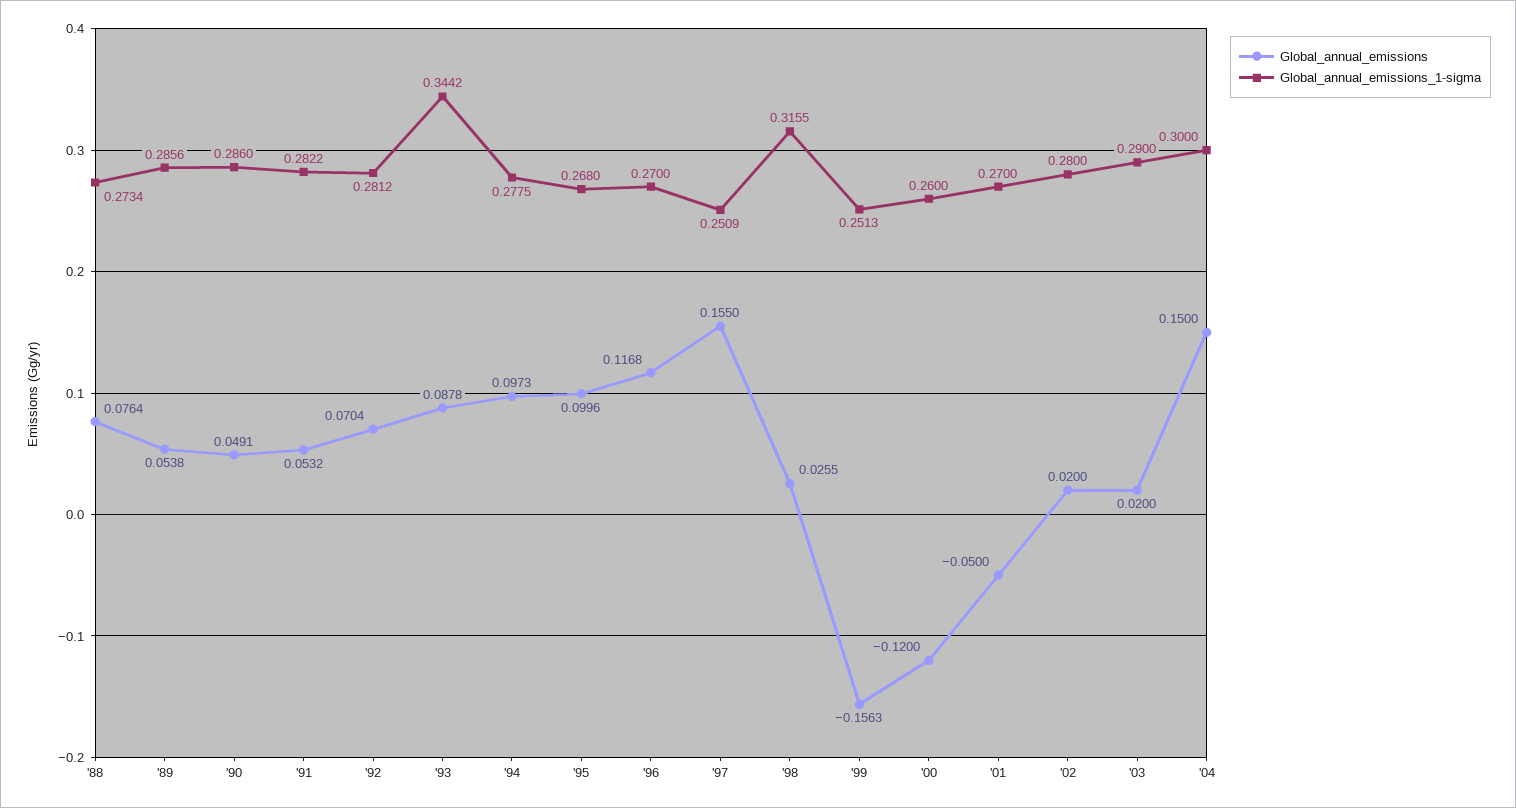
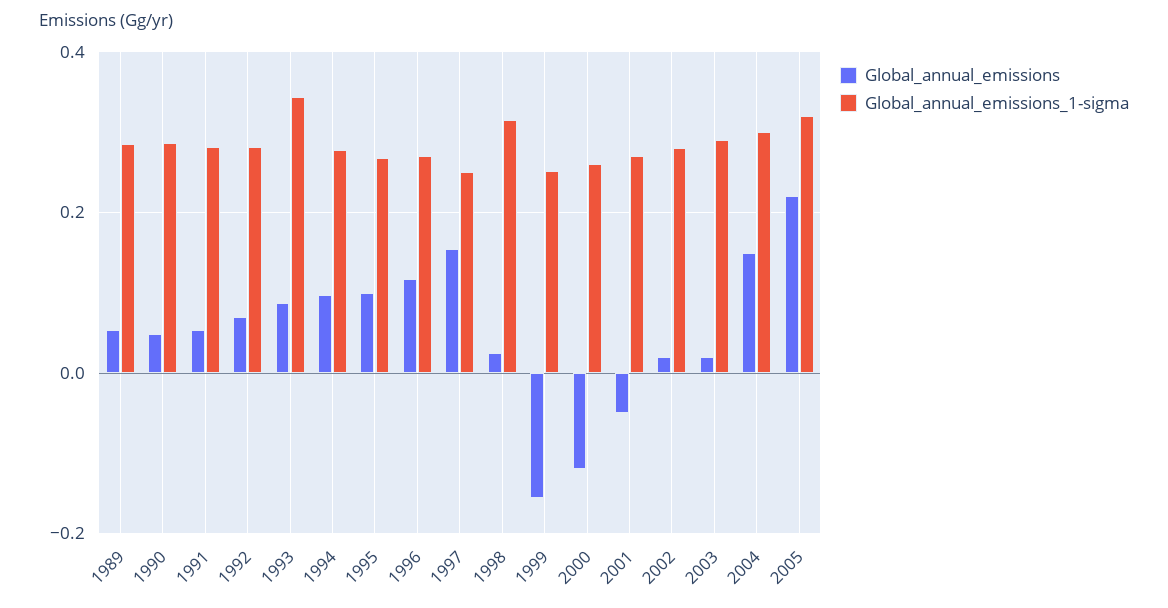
Global_annual_emissions, '88: 0.0764 -> none
Global_annual_emissions_1-sigma, '88: 0.2734 -> none
Global_annual_emissions, 2005: none -> 0.22
Global_annual_emissions_1-sigma, 2005: none -> 0.32

